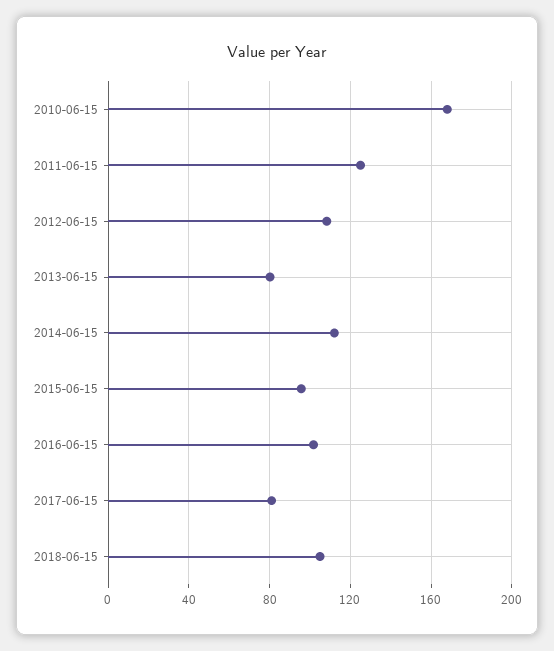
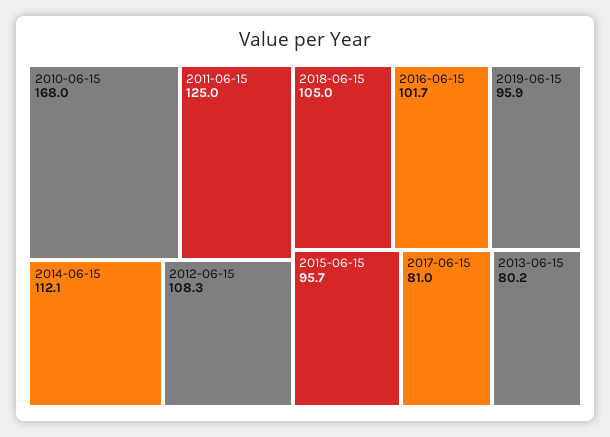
2019-06-15: none -> 95.9

